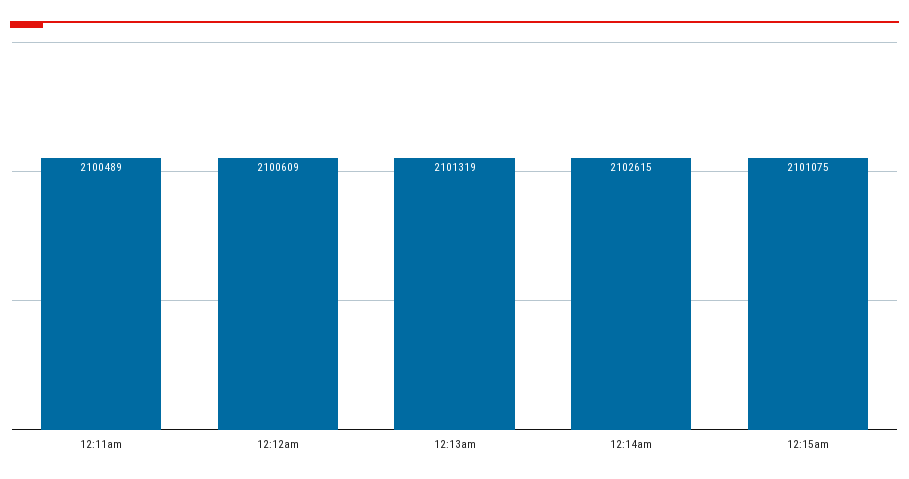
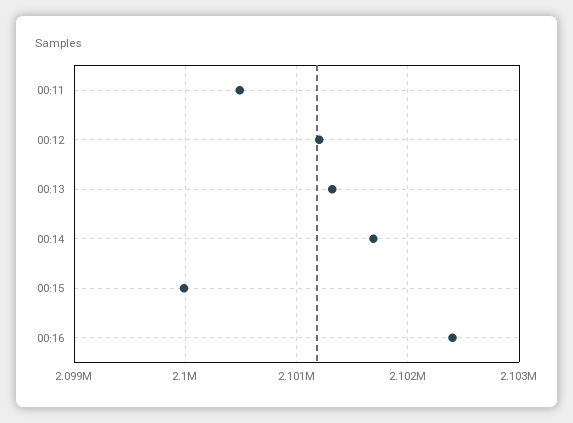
12:12am: 2100609 -> 2101200
12:14am: 2102615 -> 2101700
12:15am: 2101075 -> 2100000
00:16: none -> 2102400

